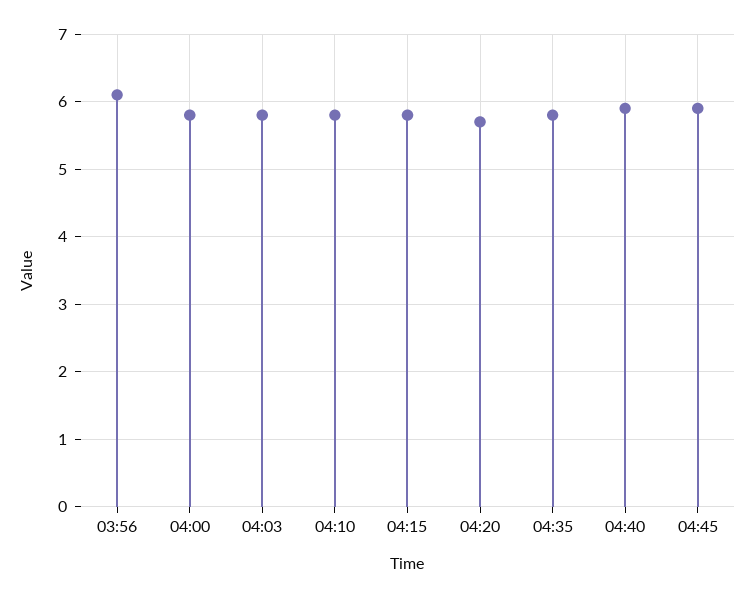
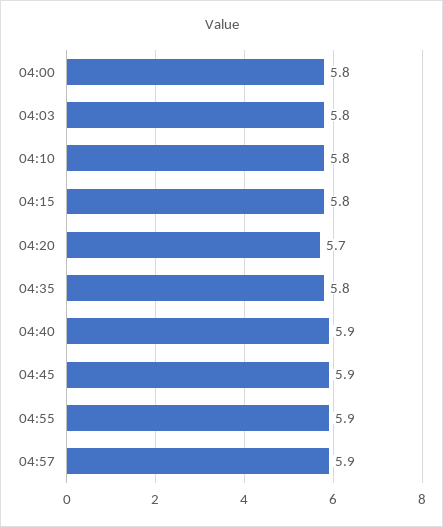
03:56: 6.1 -> none
04:55: none -> 5.9
04:57: none -> 5.9

